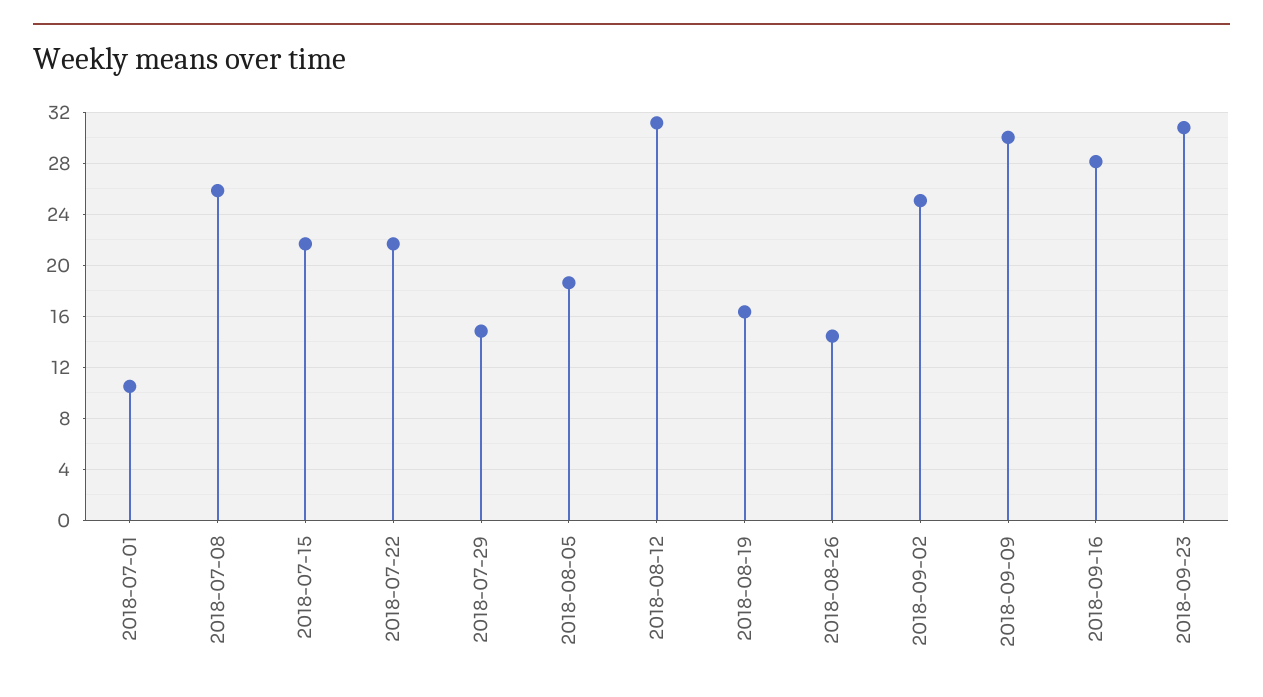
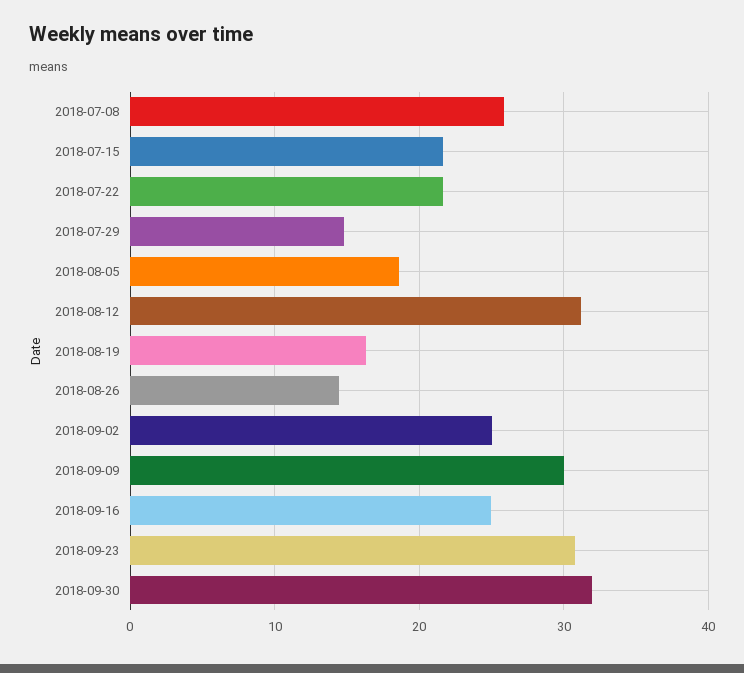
2018-07-01: 10.5 -> none
2018-09-16: 28 -> 25
2018-09-30: none -> 32

